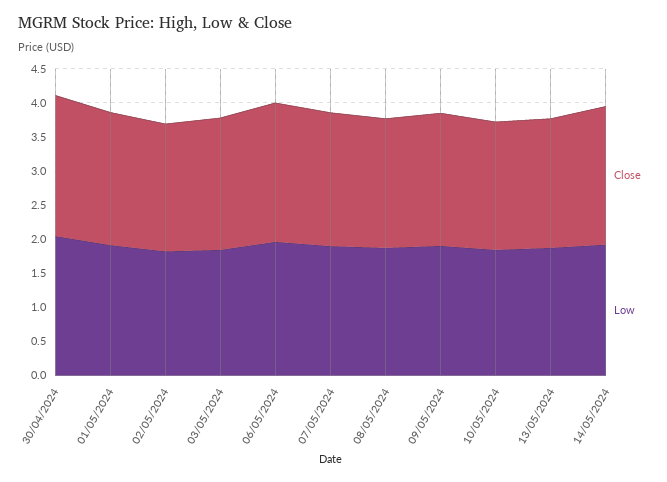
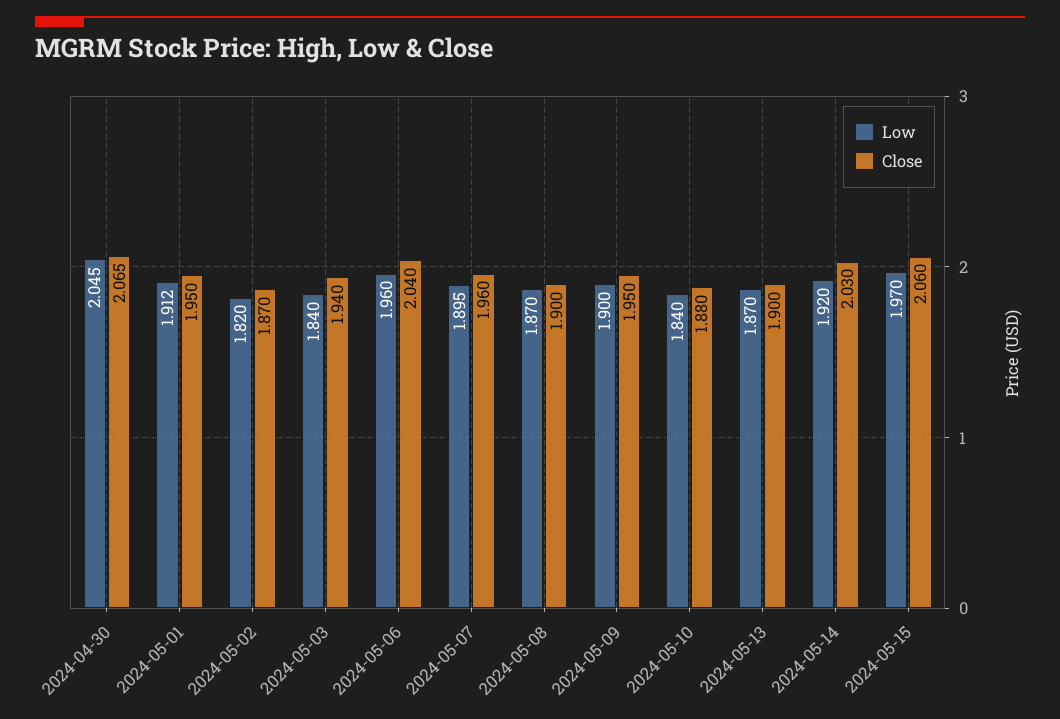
Low, 2024-05-15: none -> 1.97
Close, 2024-05-15: none -> 2.06

